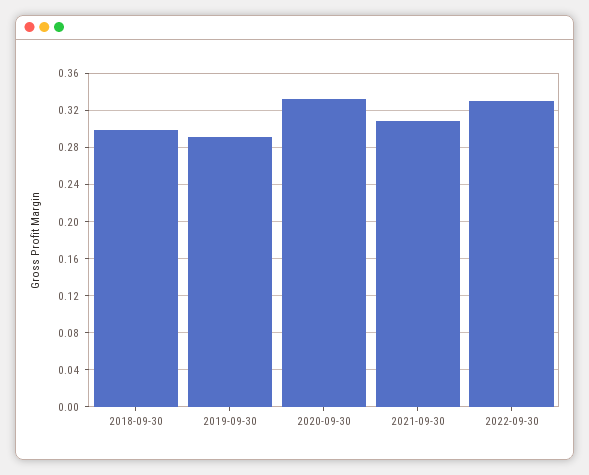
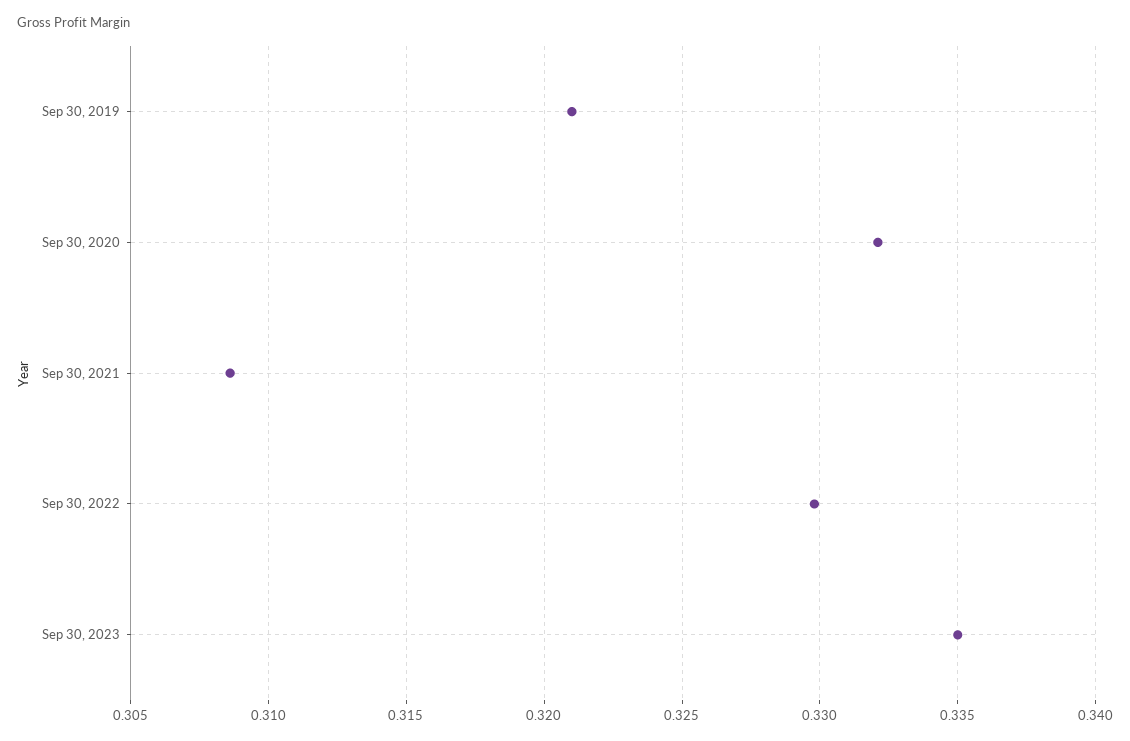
2018-09-30: 0.3 -> none
2019-09-30: 0.29 -> 0.321
Sep 30, 2023: none -> 0.335

